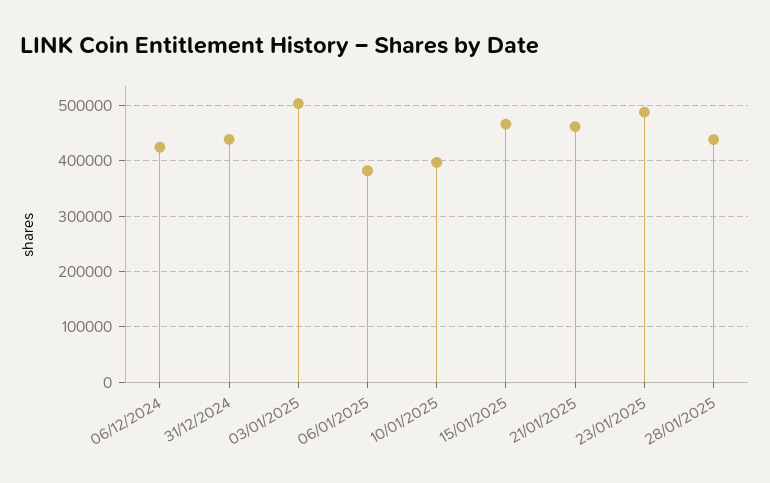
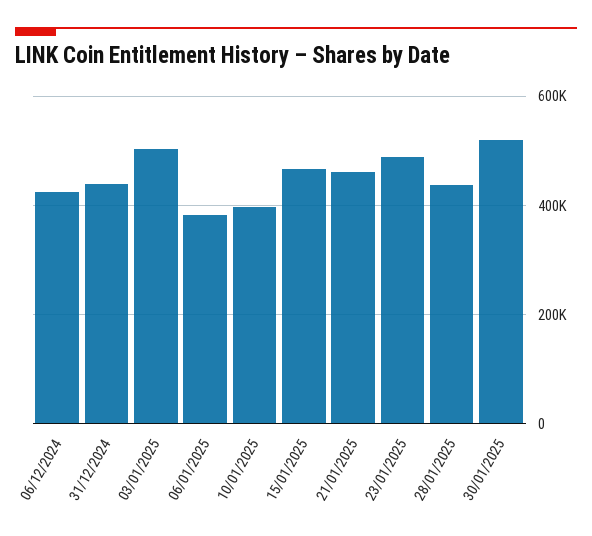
30/01/2025: none -> 520000

